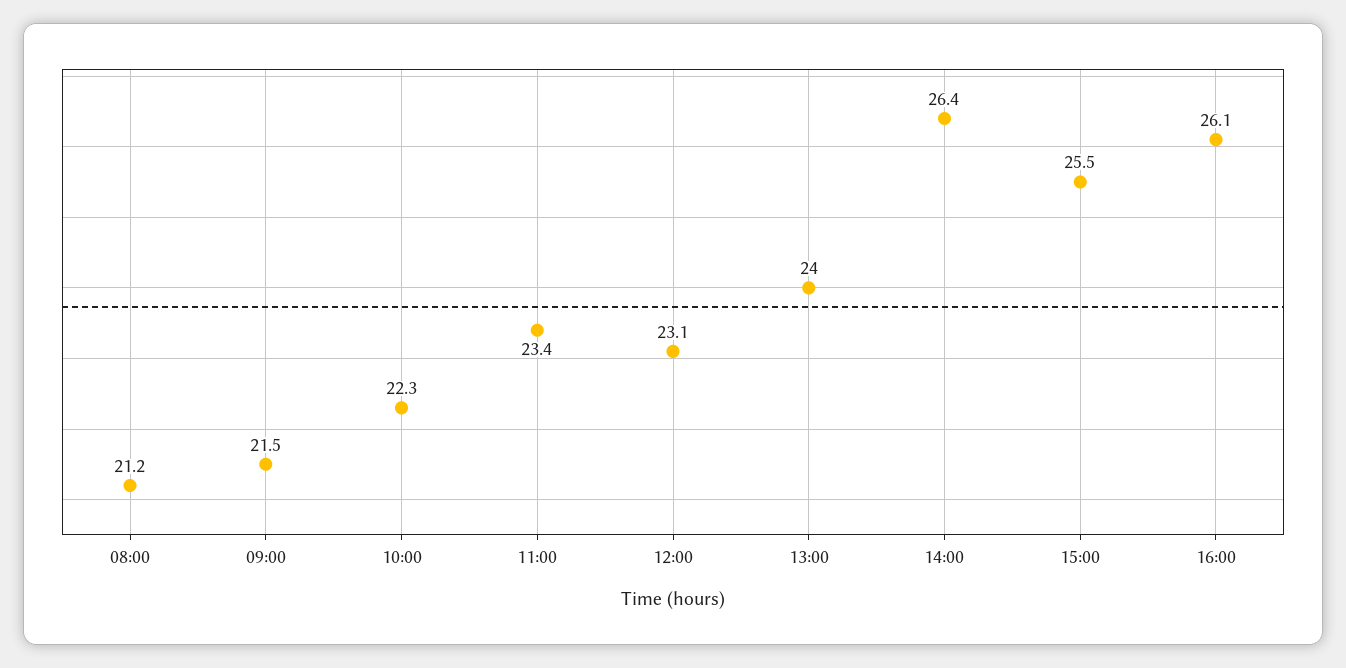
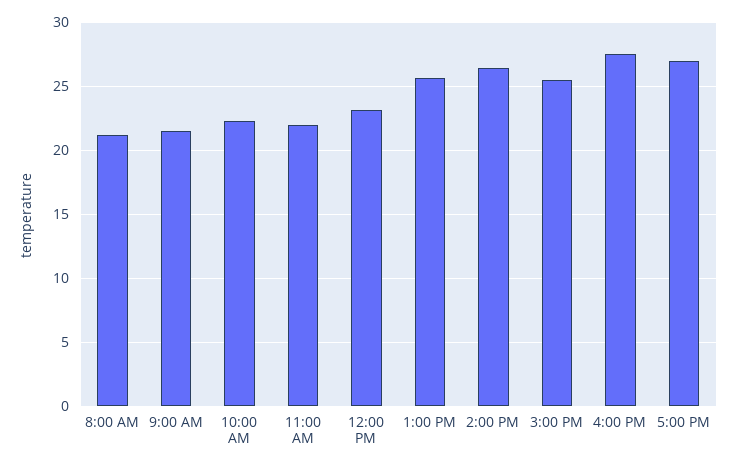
11:00: 23.4 -> 22
13:00: 24 -> 25.5
16:00: 26.1 -> 27.5
5:00 PM: none -> 27

